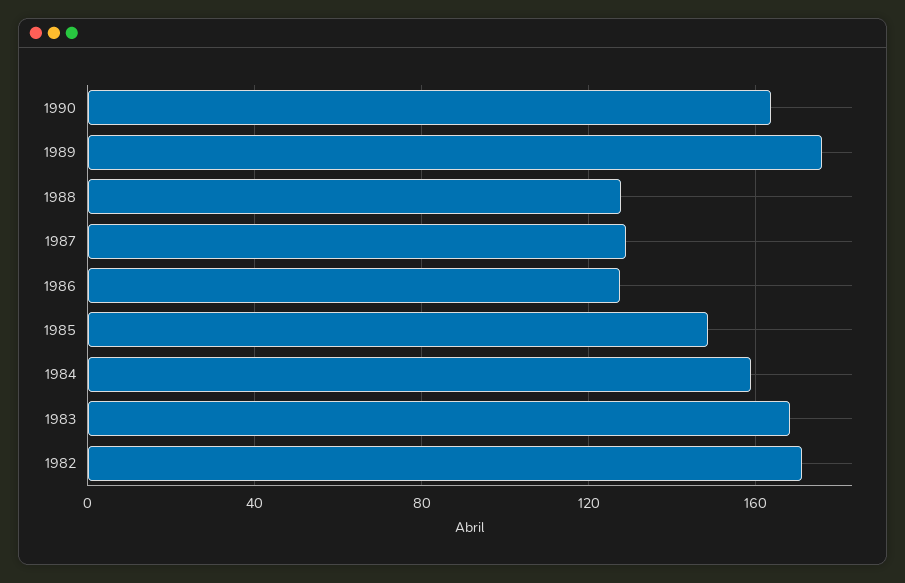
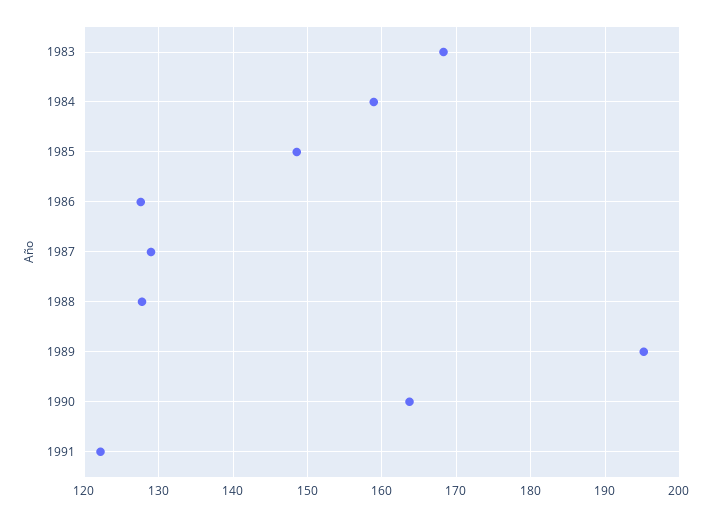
1989: 175 -> 195
1982: 170 -> none
1991: none -> 122

